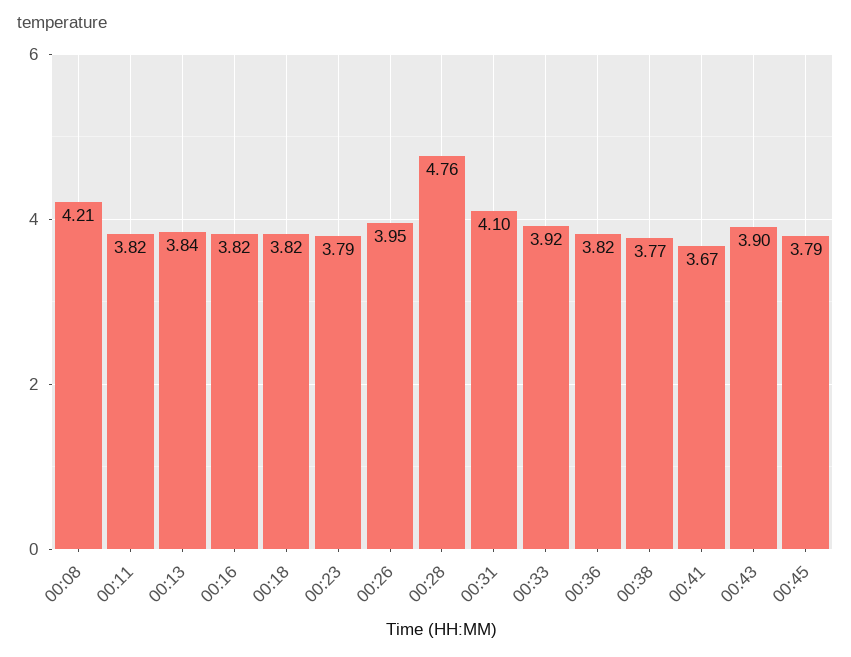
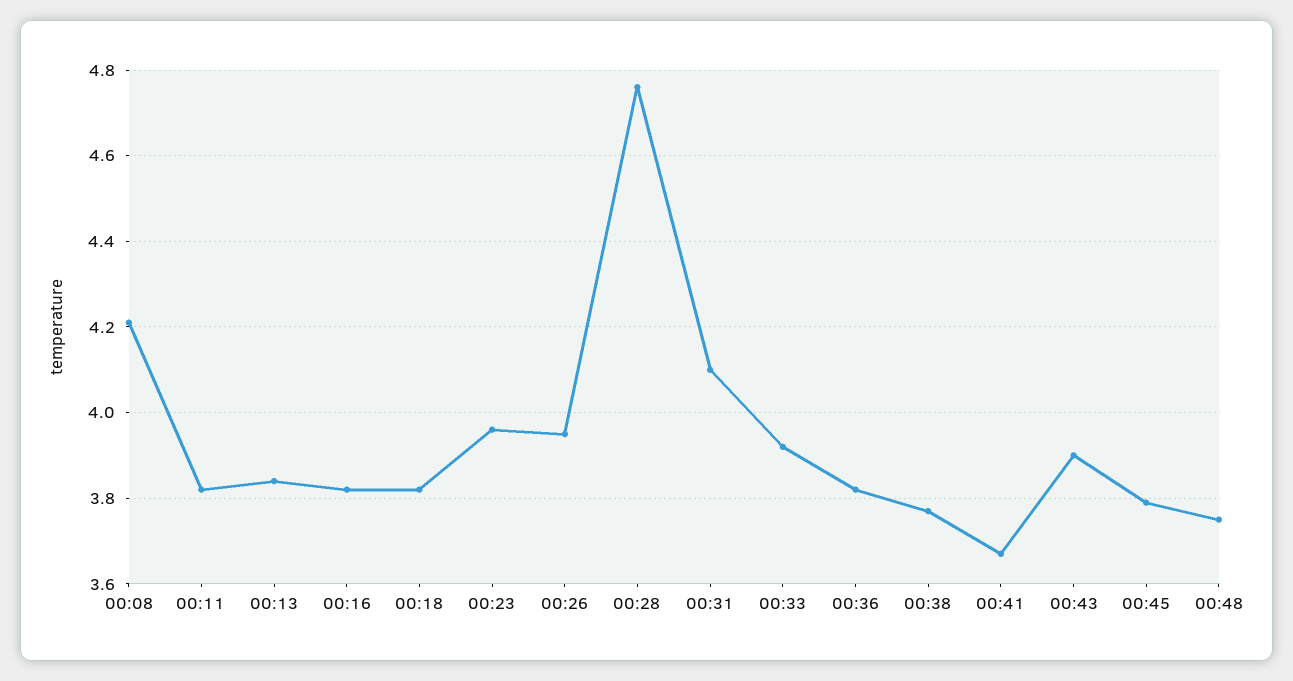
00:23: 3.79 -> 3.95
00:48: none -> 3.75

